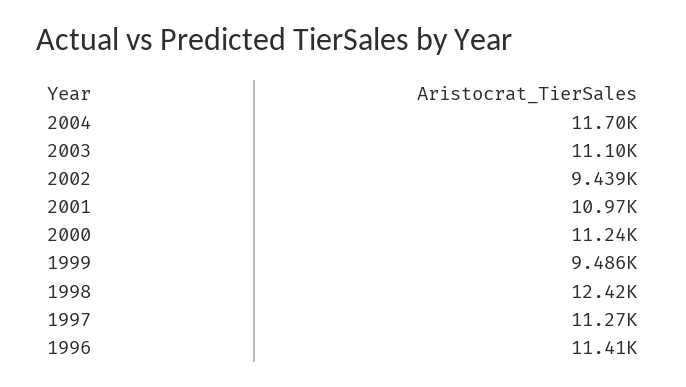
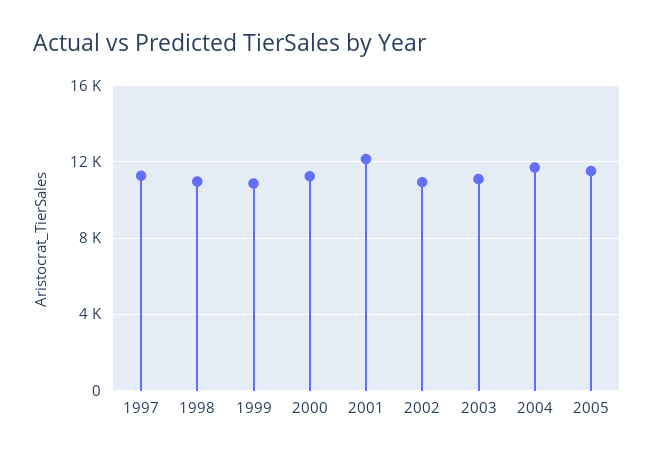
2002: 9439 -> 11000
2001: 10970 -> 12000
1999: 9486 -> 11000
1998: 12420 -> 11000
1996: 11410 -> none
2005: none -> 11500

